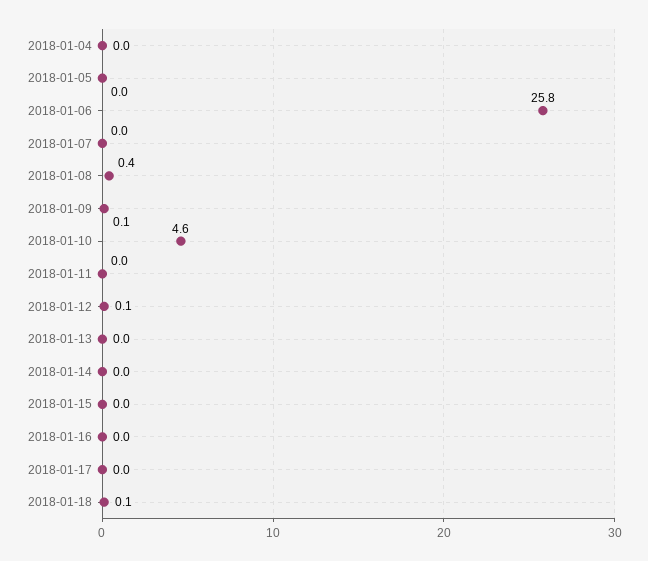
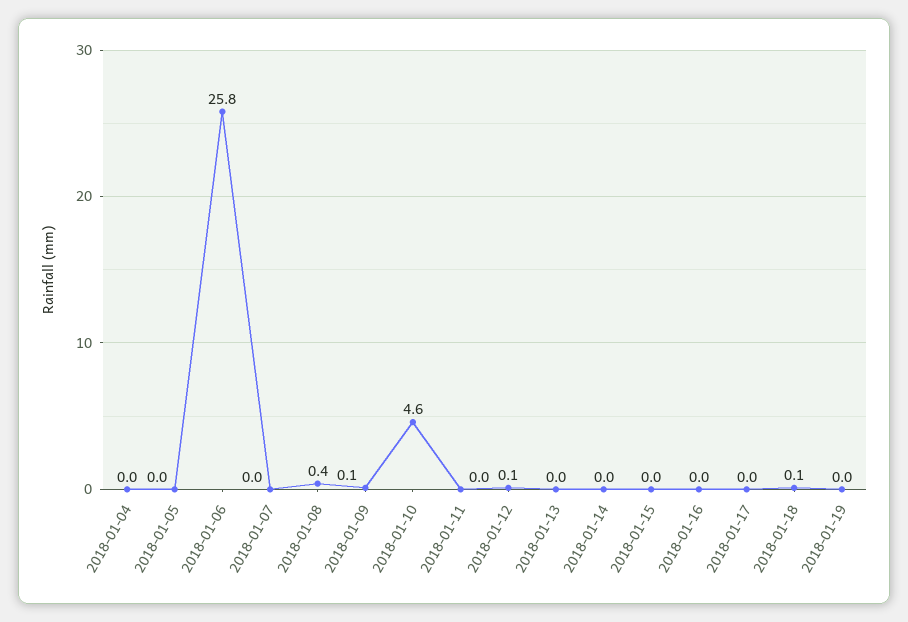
2018-01-19: none -> 0

